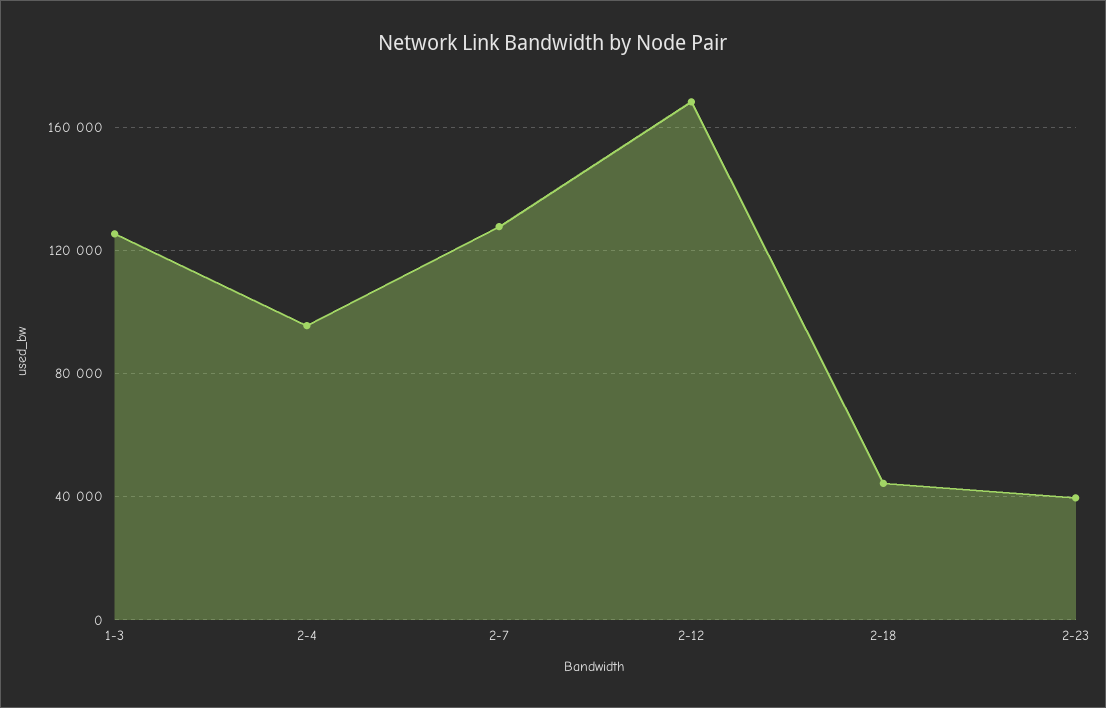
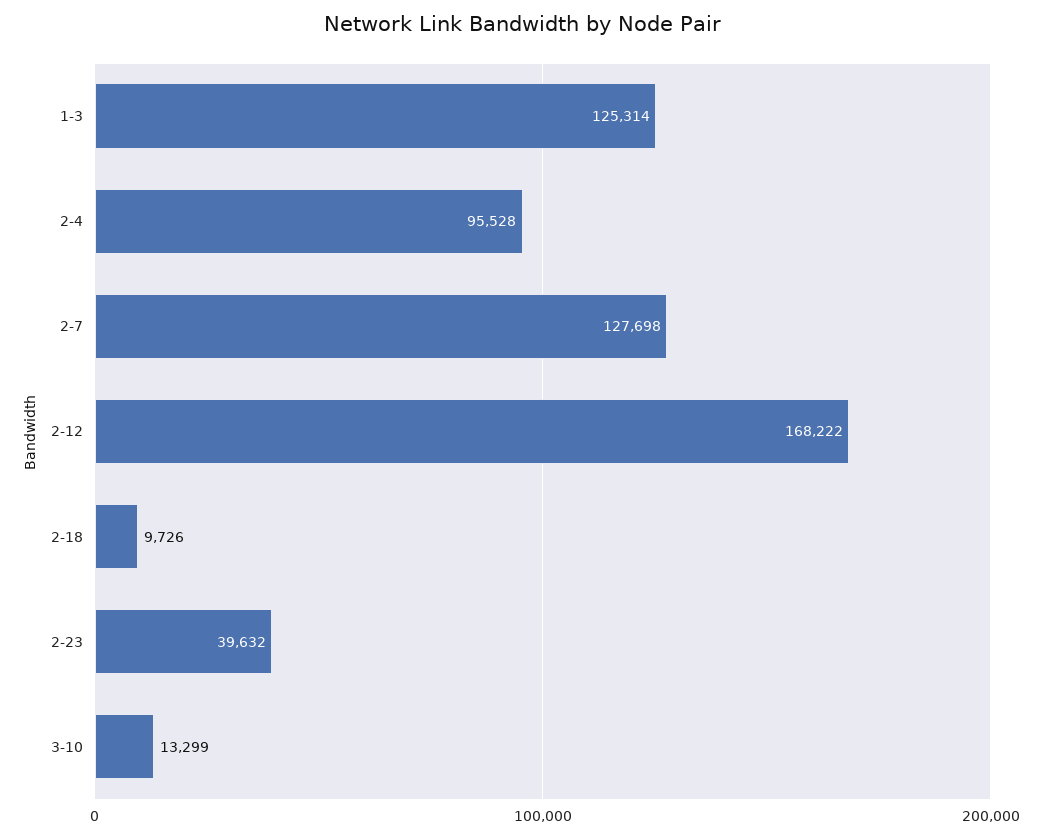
2-18: 45000 -> 9726
3-10: none -> 13299

